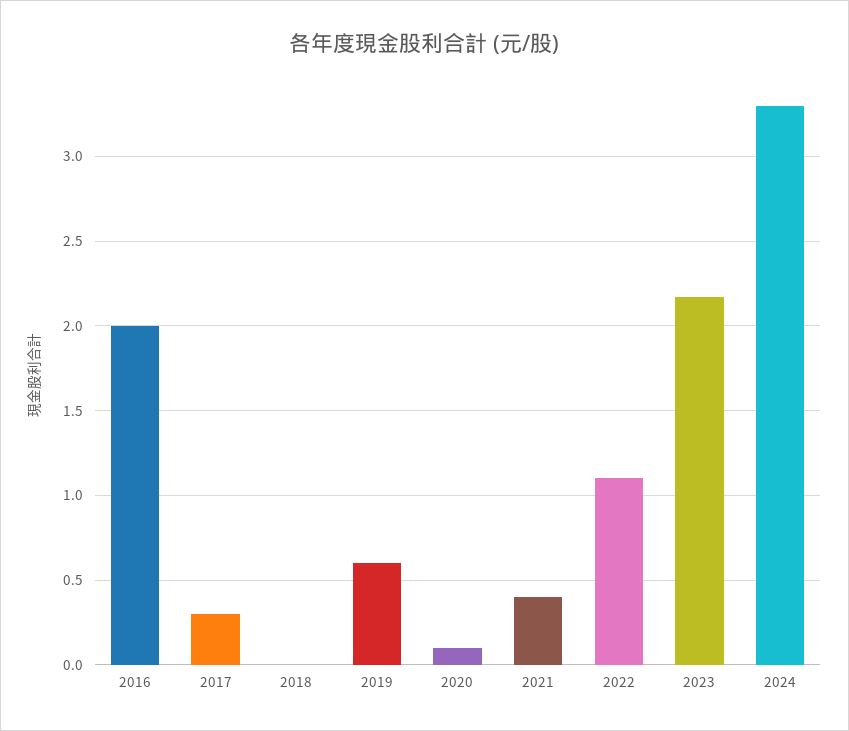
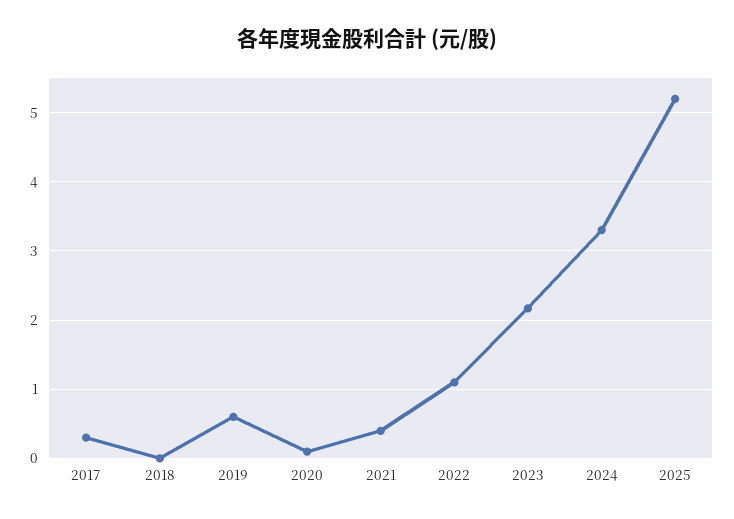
2016: 2 -> none
2025: none -> 5.2

